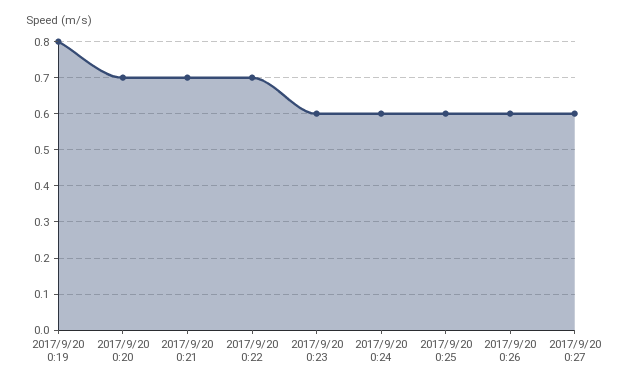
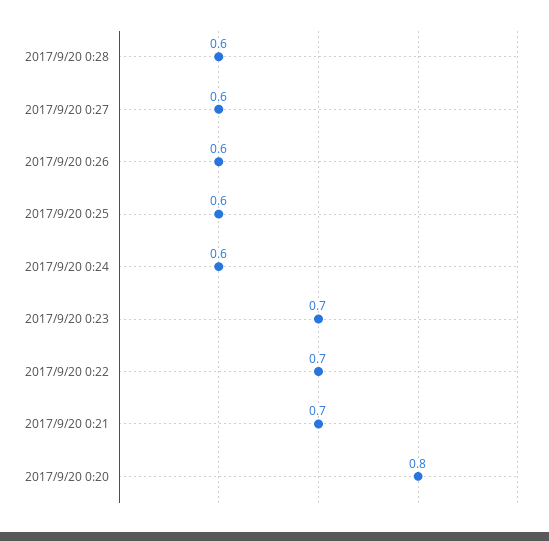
2017/9/20 0:19: 0.8 -> none
2017/9/20 0:20: 0.7 -> 0.8
2017/9/20 0:23: 0.6 -> 0.7
2017/9/20 0:28: none -> 0.6

